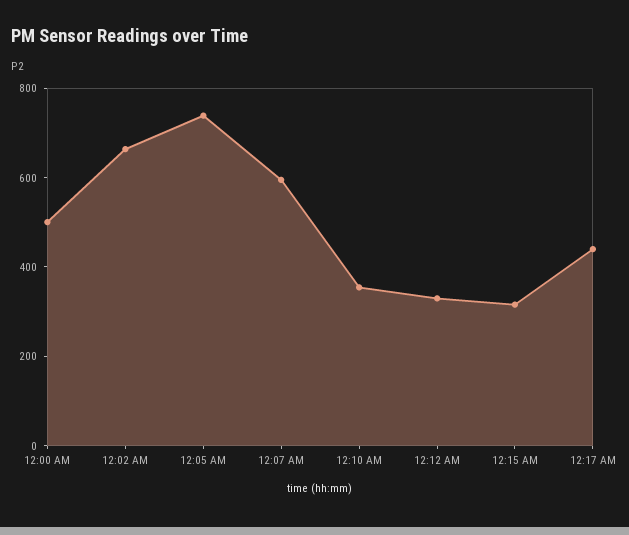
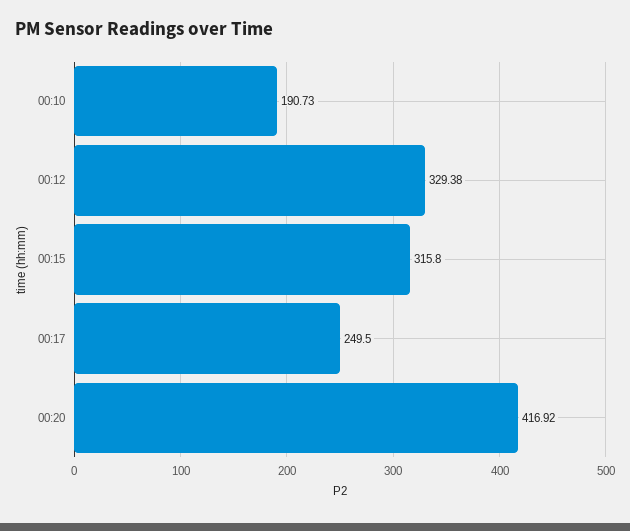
12:00 AM: 500 -> none
12:02 AM: 650 -> none
12:05 AM: 750 -> none
12:07 AM: 600 -> none
12:10 AM: 350 -> 190.73
12:17 AM: 450 -> 249.5
00:20: none -> 416.92

